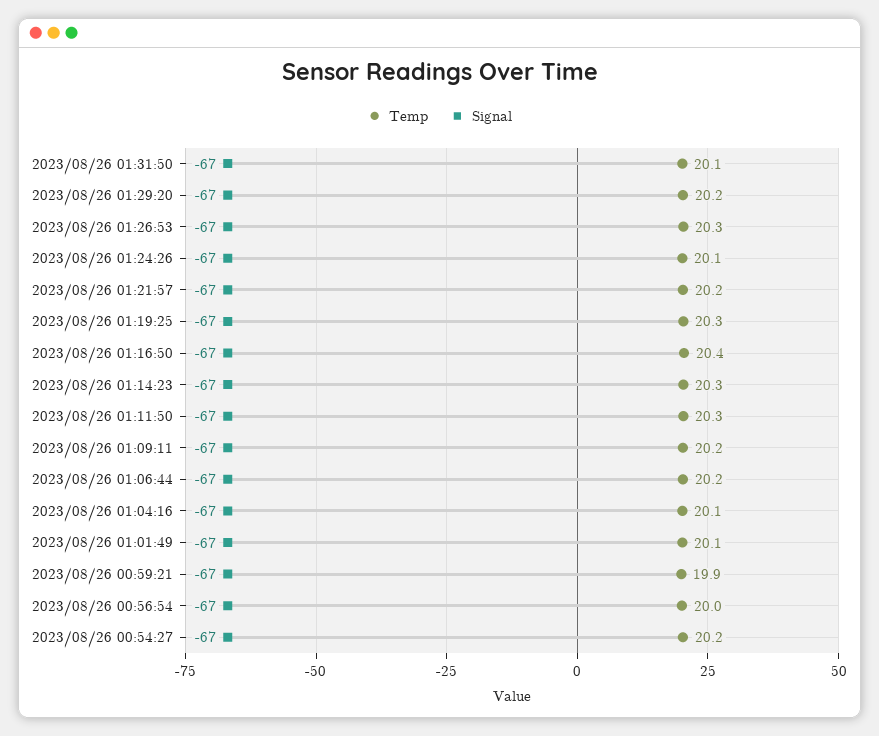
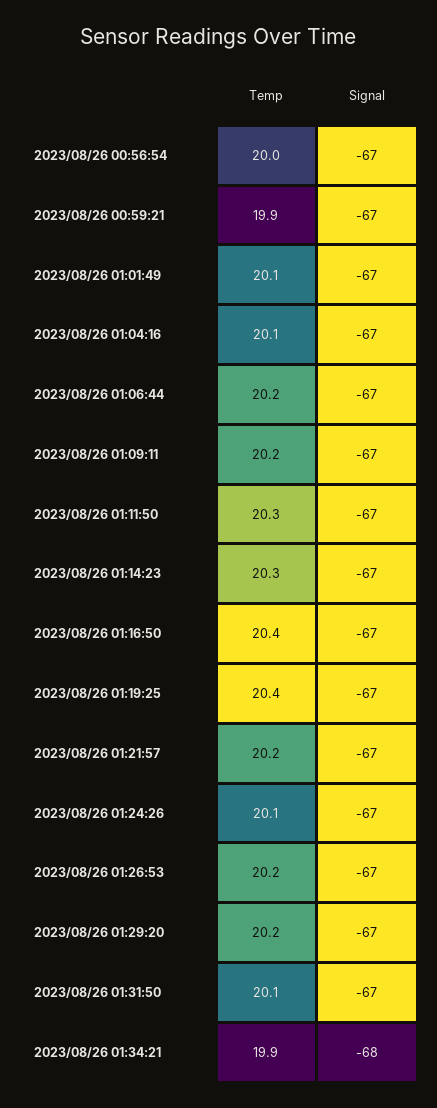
Temp, 2023/08/26 01:26:53: 20.3 -> 20.2
Temp, 2023/08/26 01:19:25: 20.3 -> 20.4
Temp, 2023/08/26 00:54:27: 20.2 -> none
Signal, 2023/08/26 00:54:27: -67 -> none
Temp, 2023/08/26 01:34:21: none -> 19.9
Signal, 2023/08/26 01:34:21: none -> -68

